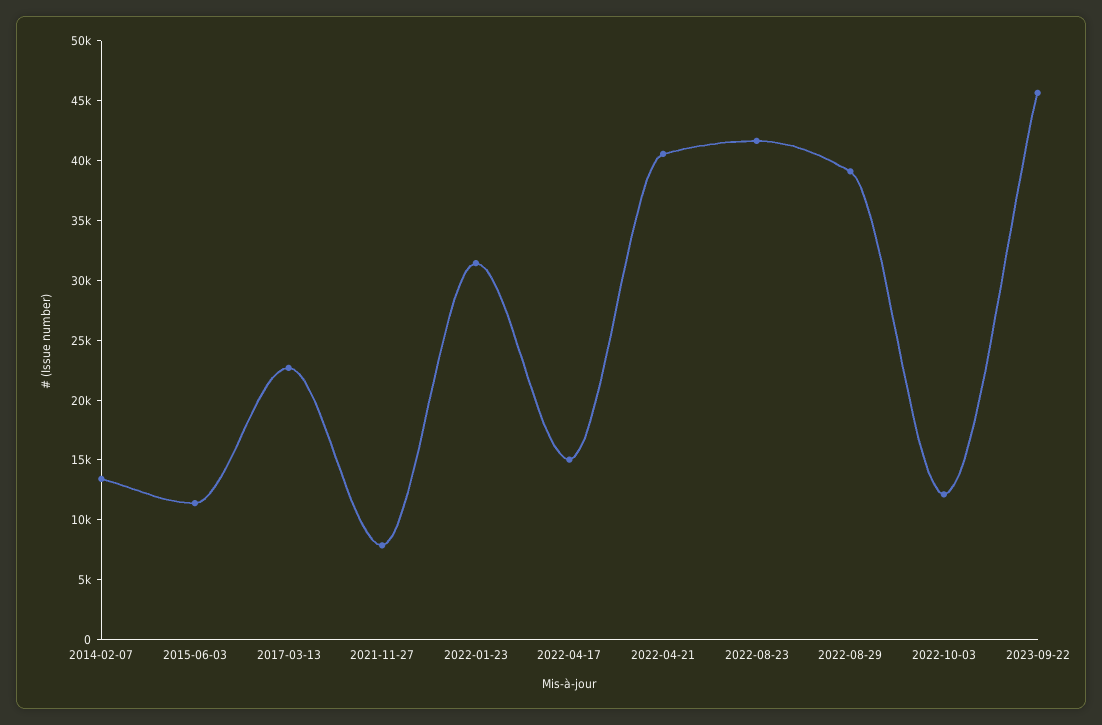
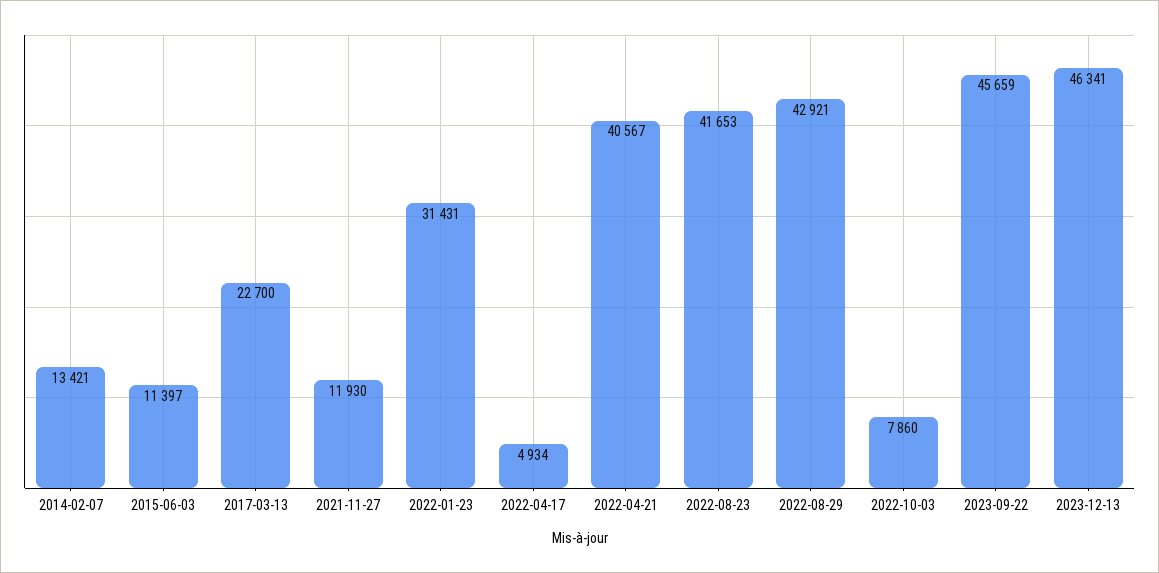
2021-11-27: 8000 -> 11930
2022-04-17: 15000 -> 4934
2022-08-29: 39000 -> 42921
2022-10-03: 12000 -> 7860
2023-12-13: none -> 46341

